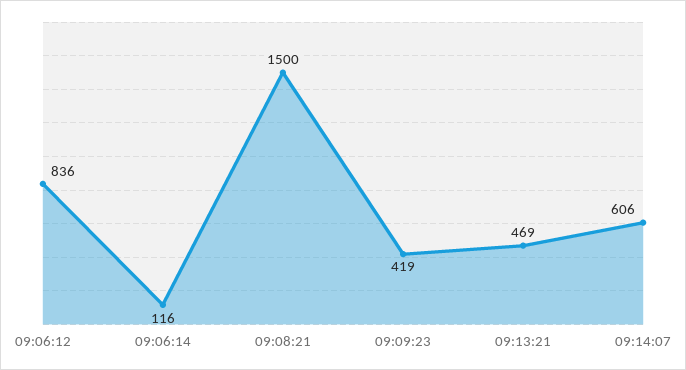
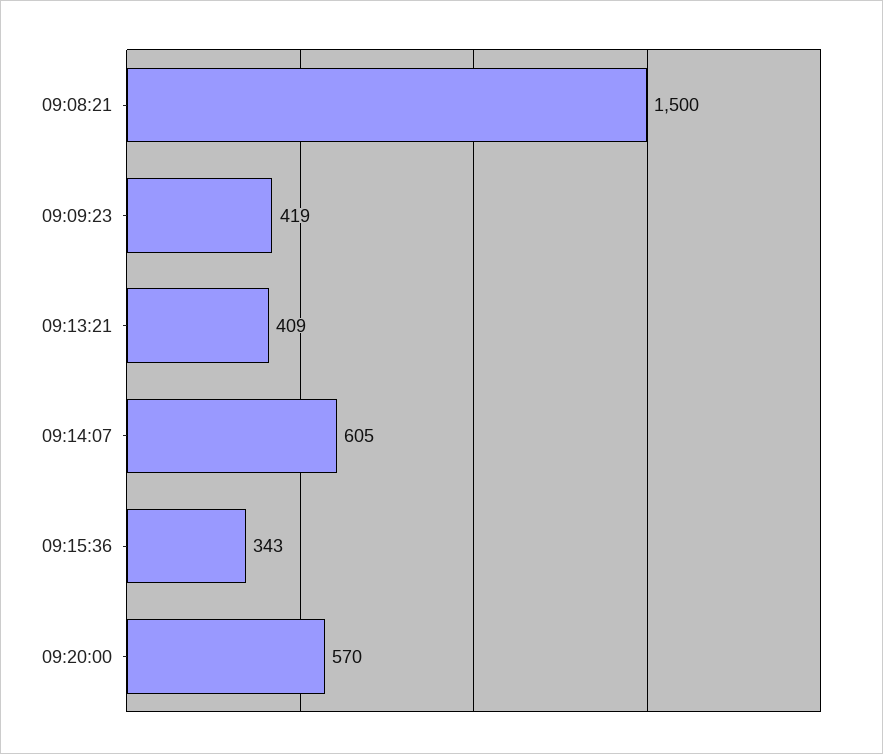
09:06:12: 836 -> none
09:06:14: 116 -> none
09:13:21: 469 -> 409
09:14:07: 606 -> 605
09:15:36: none -> 343
09:20:00: none -> 570

